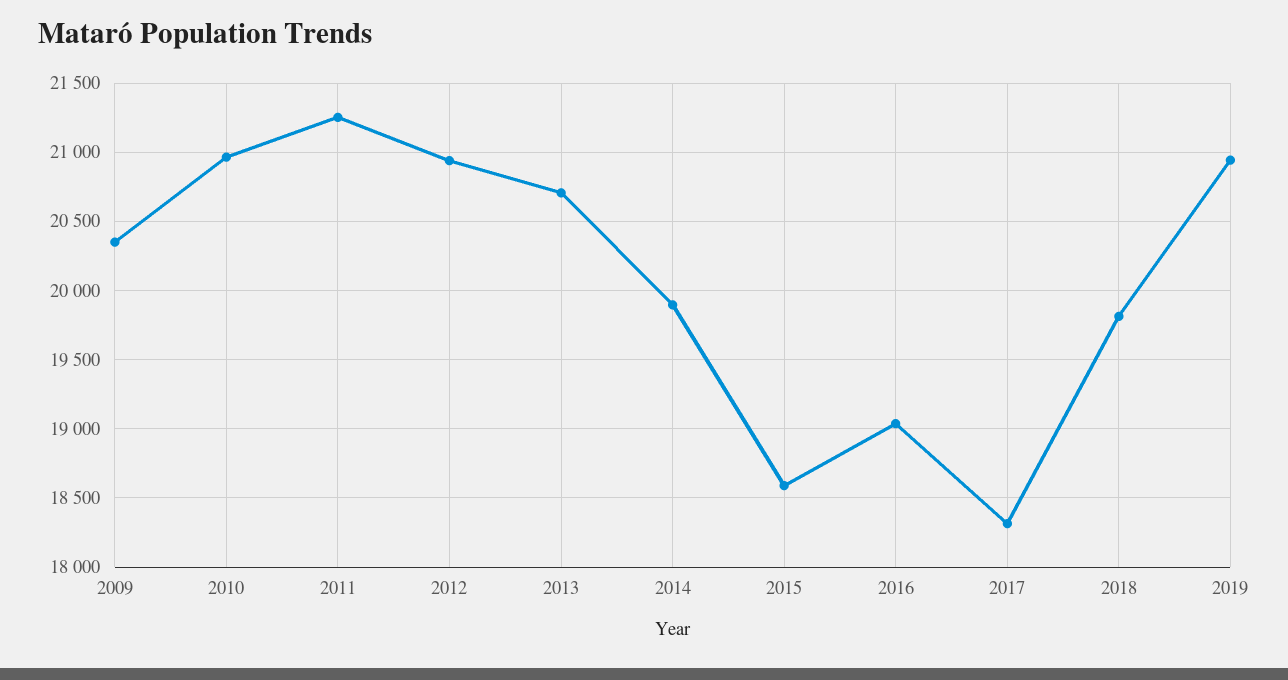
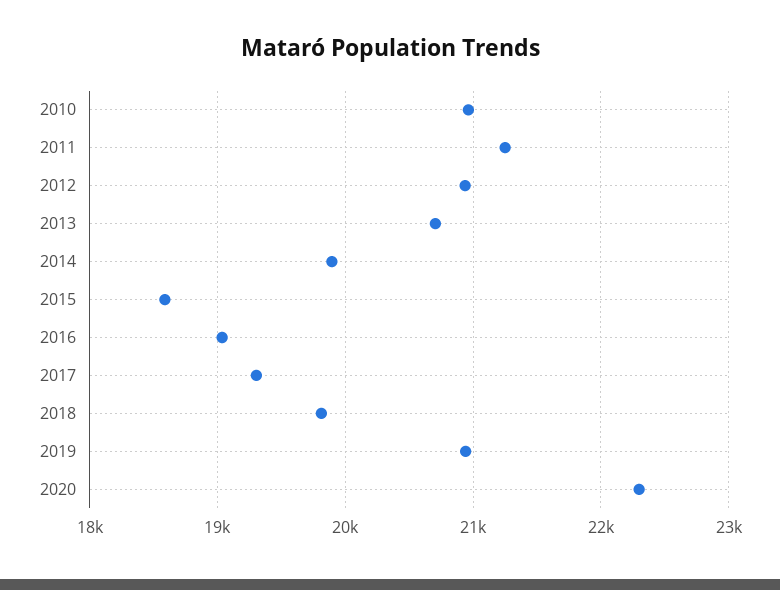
2009: 20350 -> none
2017: 18300 -> 19300
2020: none -> 22300

